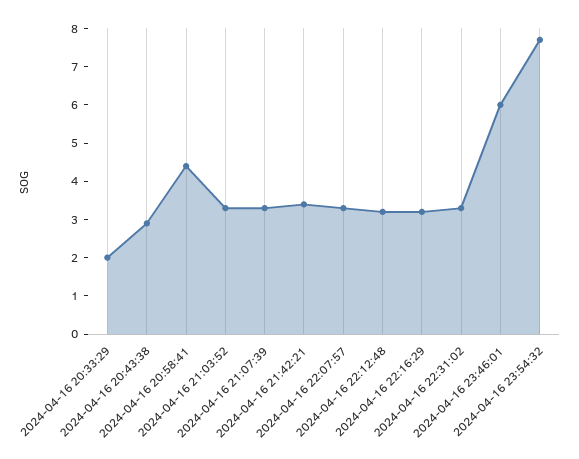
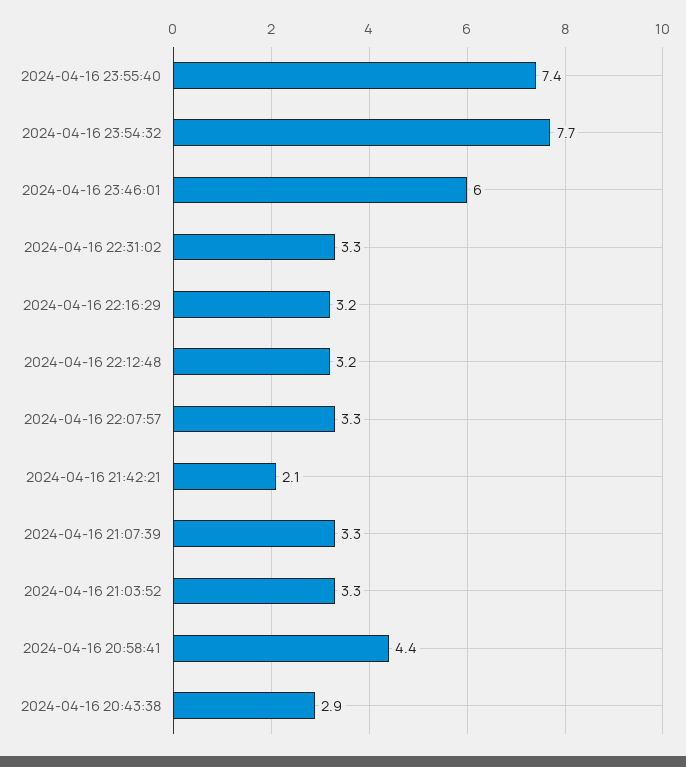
2024-04-16 20:33:29: 2 -> none
2024-04-16 21:42:21: 3.5 -> 2.1
2024-04-16 23:55:40: none -> 7.4

